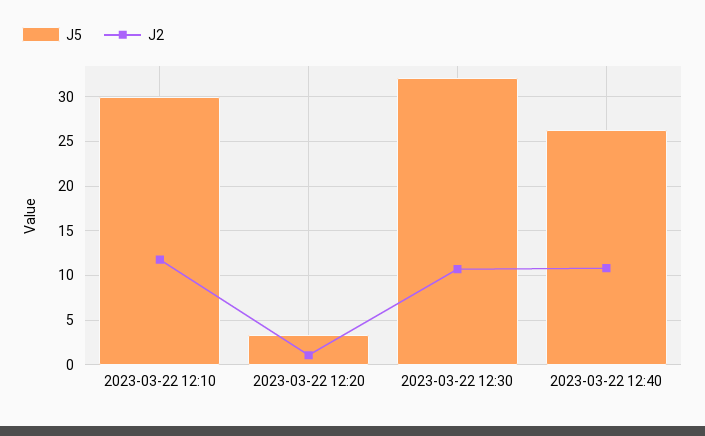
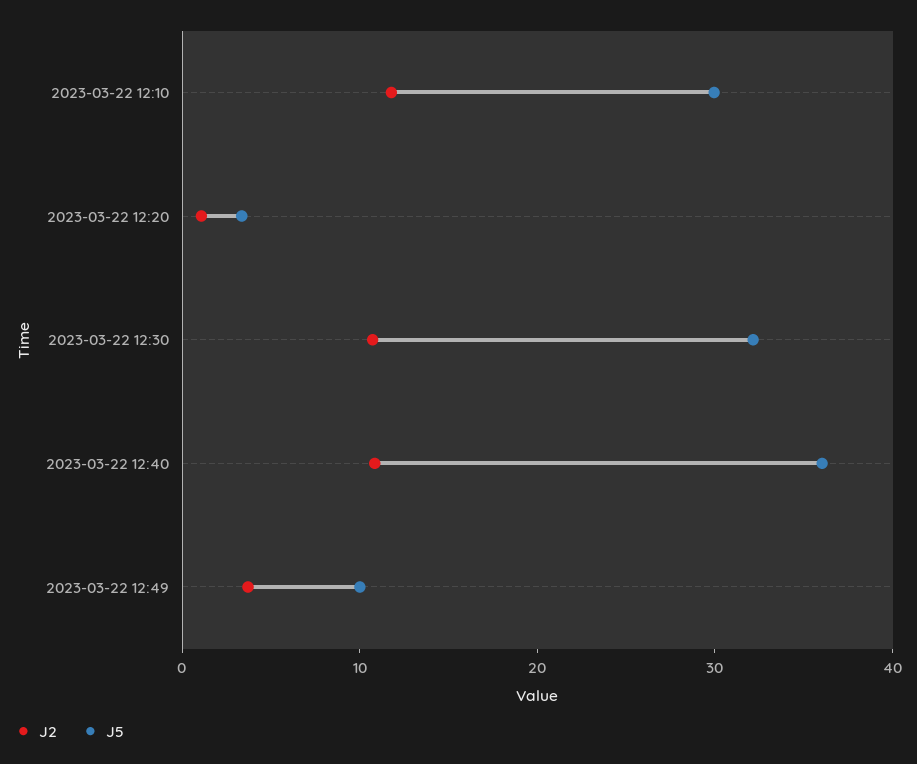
J5, 2023-03-22 12:40: 26 -> 36
J2, 2023-03-22 12:49: none -> 4
J5, 2023-03-22 12:49: none -> 10

